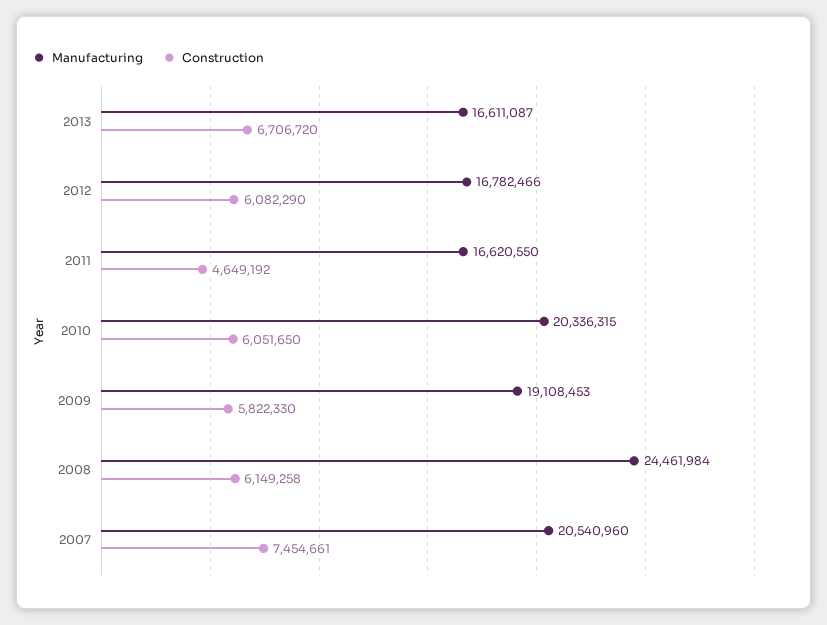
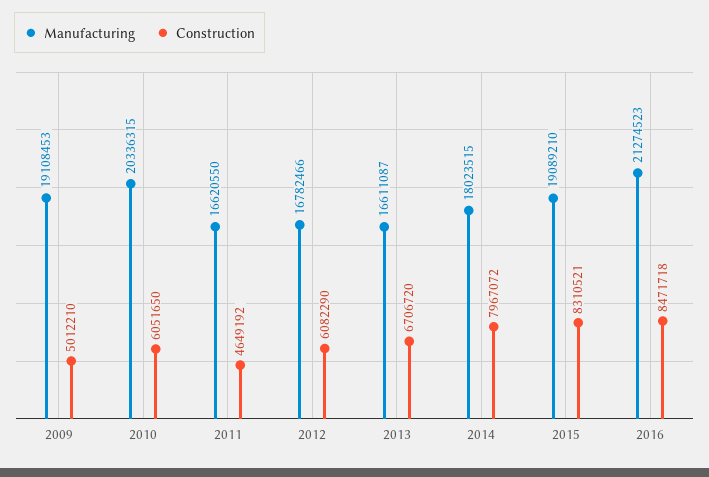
Construction, 2009: 5822330 -> 5012210
Manufacturing, 2008: 24461984 -> none
Construction, 2008: 6149258 -> none
Manufacturing, 2007: 20540960 -> none
Construction, 2007: 7454661 -> none
Manufacturing, 2014: none -> 18023515
Construction, 2014: none -> 7967072
Manufacturing, 2015: none -> 19089210
Construction, 2015: none -> 8310521
Manufacturing, 2016: none -> 21274523
Construction, 2016: none -> 8471718

